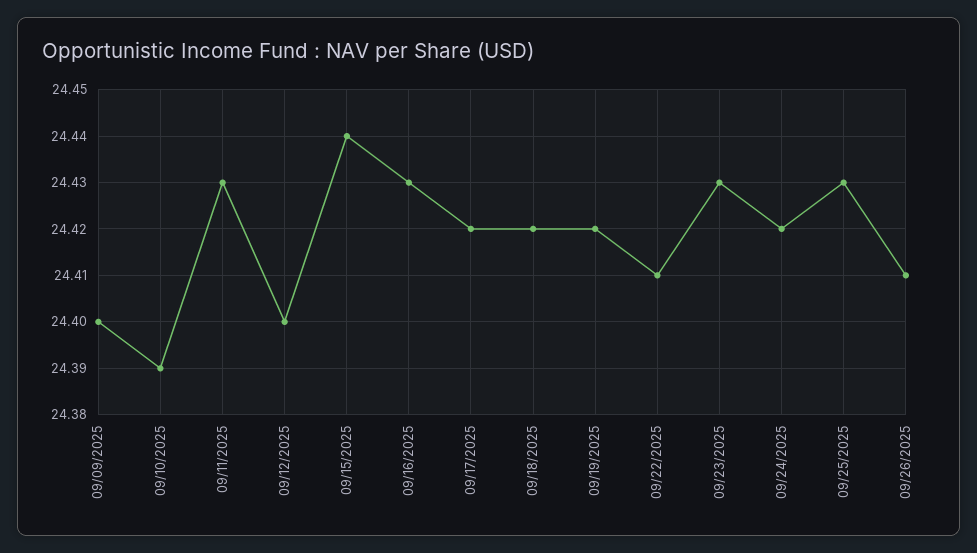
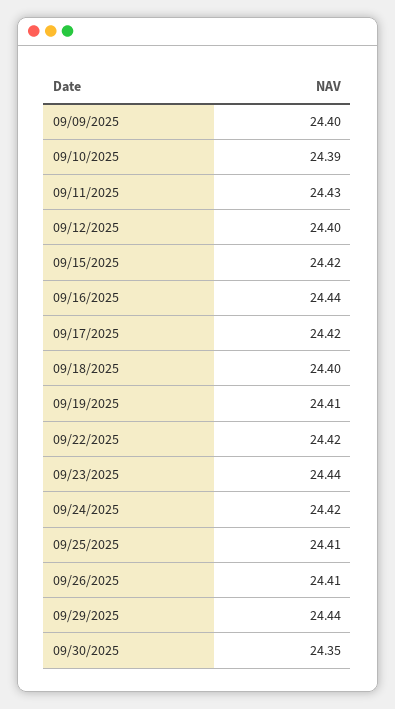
09/15/2025: 24.44 -> 24.42
09/16/2025: 24.43 -> 24.44
09/18/2025: 24.42 -> 24.4
09/19/2025: 24.42 -> 24.41
09/22/2025: 24.41 -> 24.42
09/23/2025: 24.43 -> 24.44
09/25/2025: 24.43 -> 24.41
09/29/2025: none -> 24.44
09/30/2025: none -> 24.35

